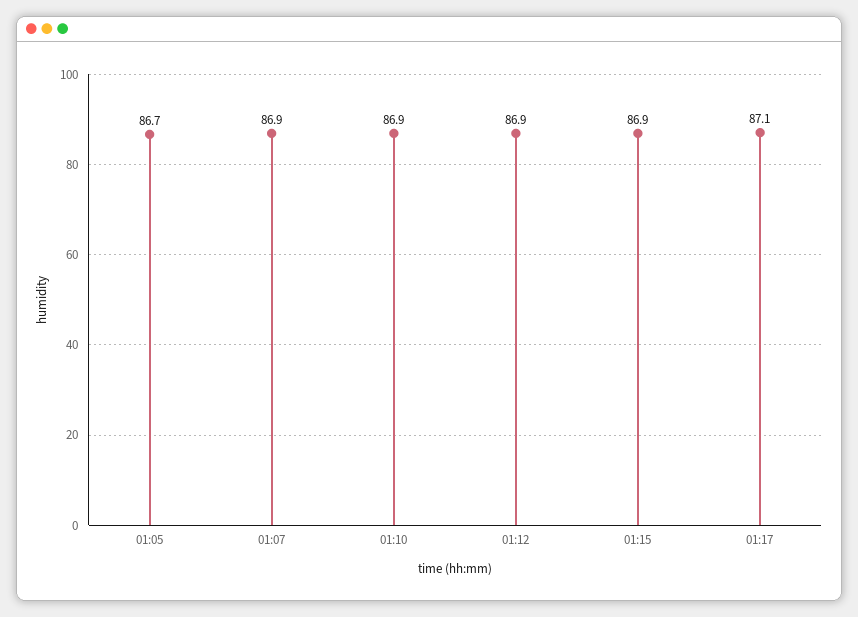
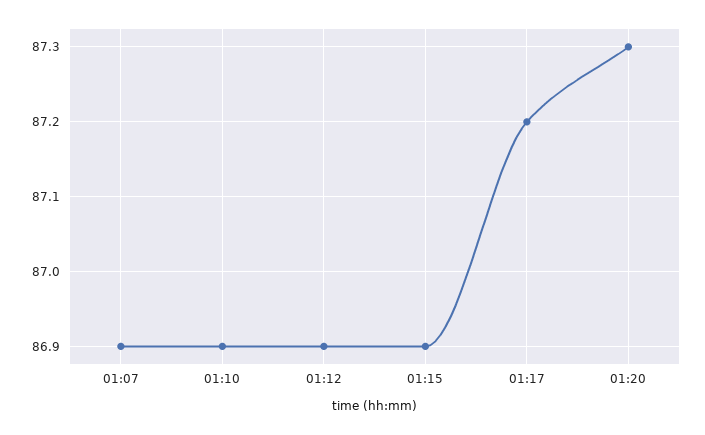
01:05: 86.7 -> none
01:17: 87.1 -> 87.2
01:20: none -> 87.3

